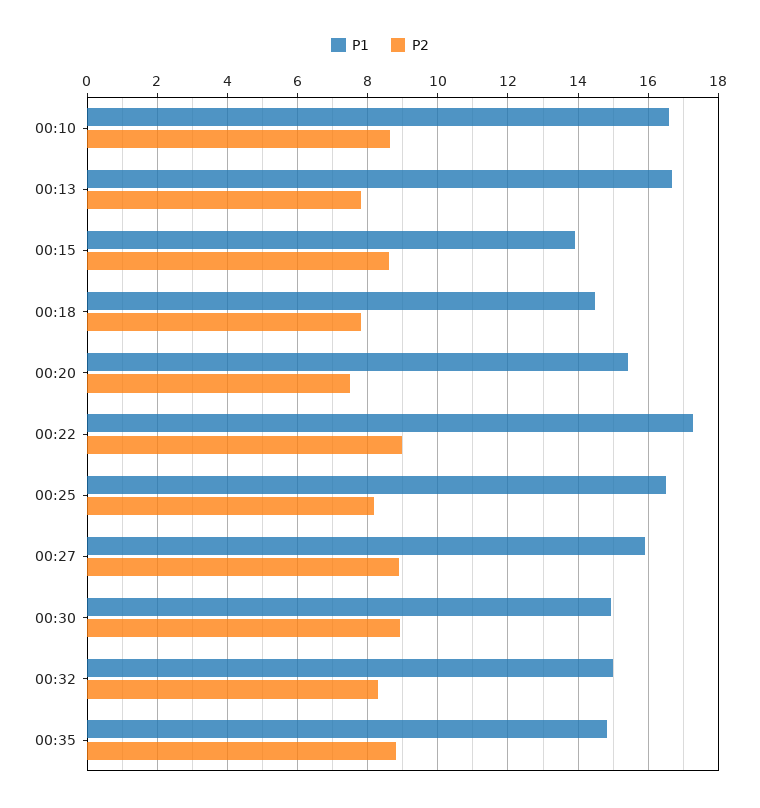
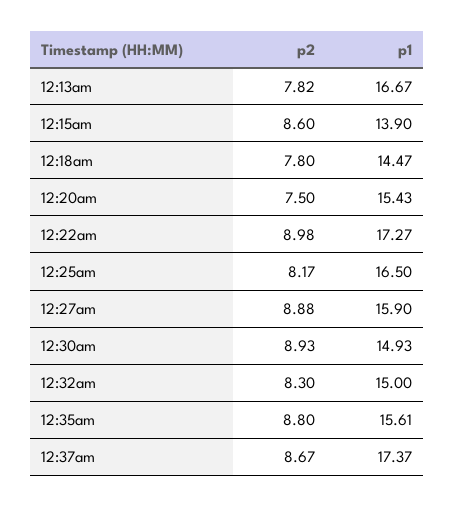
P1, 00:10: 16.6 -> none
P2, 00:10: 8.6 -> none
P1, 00:35: 14.8 -> 15.61
P2, 12:37am: none -> 8.67
P1, 12:37am: none -> 17.37

